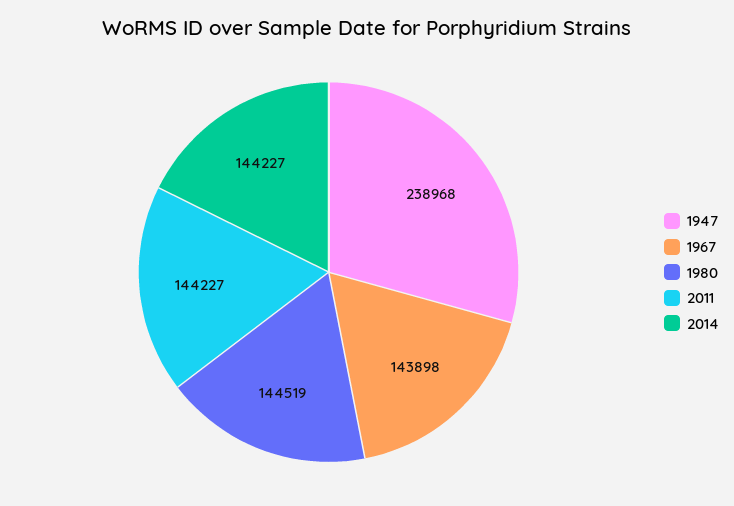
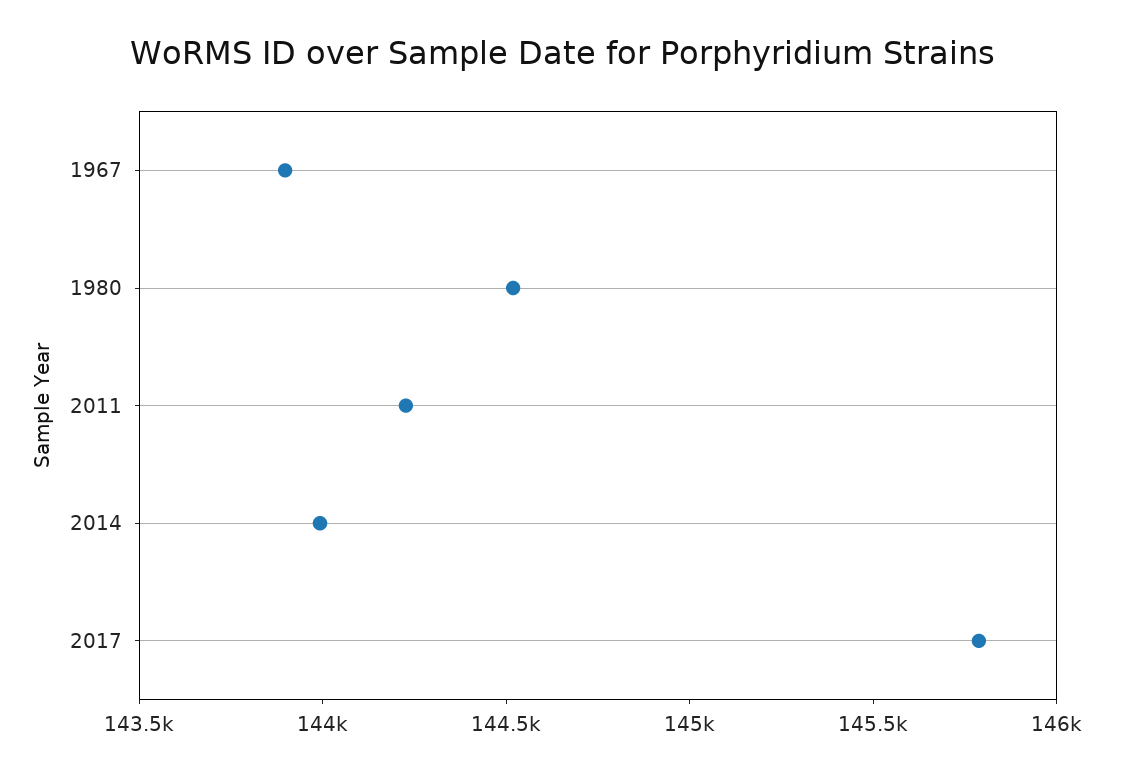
1947: 238968 -> none
2014: 144227 -> 144000
2017: none -> 145800

